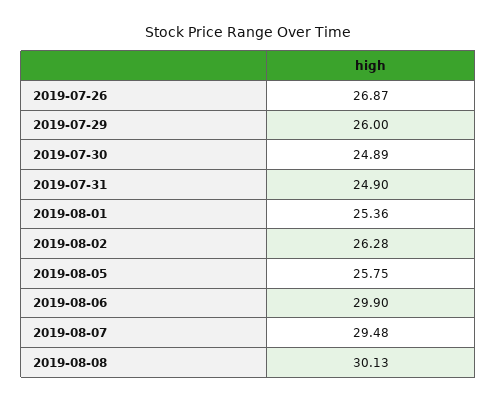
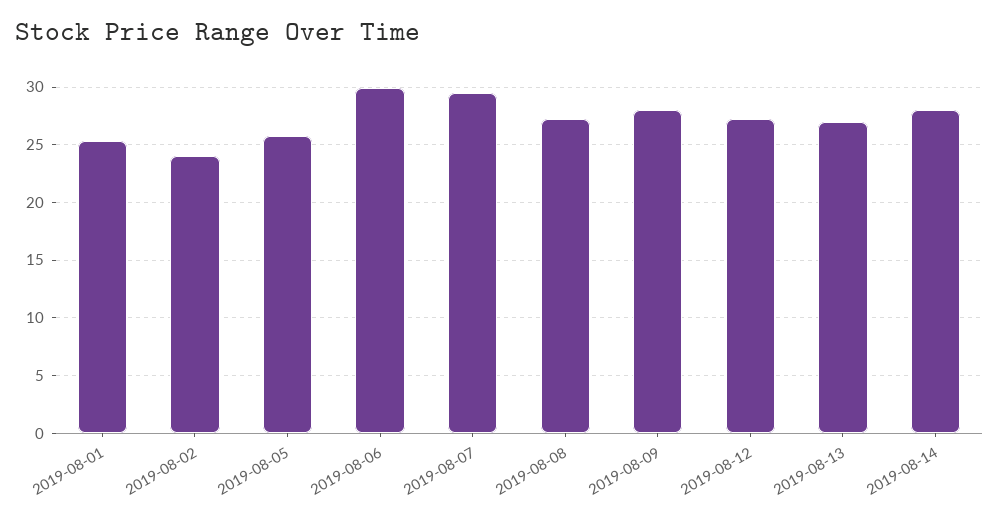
2019-07-26: 26.87 -> none
2019-07-29: 26 -> none
2019-07-30: 24.89 -> none
2019-07-31: 24.9 -> none
2019-08-02: 26.28 -> 24
2019-08-08: 30.13 -> 27
2019-08-09: none -> 28
2019-08-12: none -> 27
2019-08-13: none -> 27
2019-08-14: none -> 28

